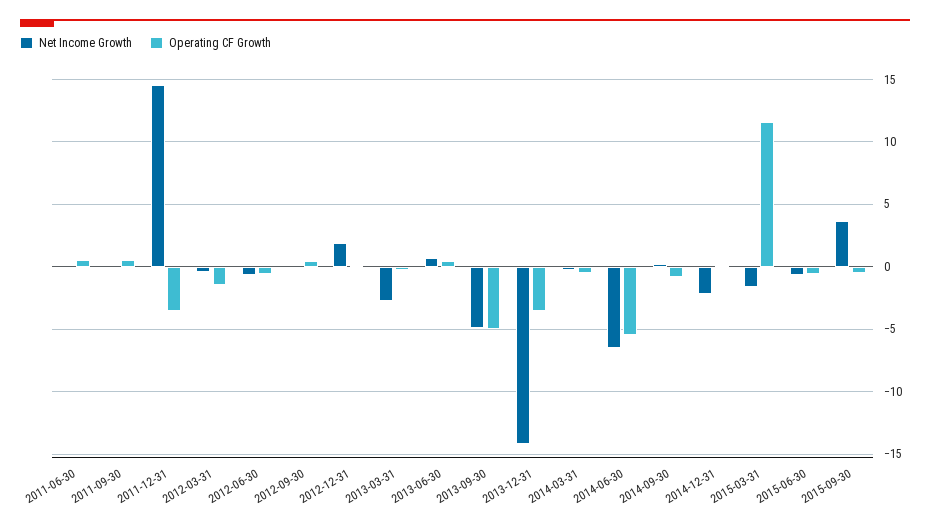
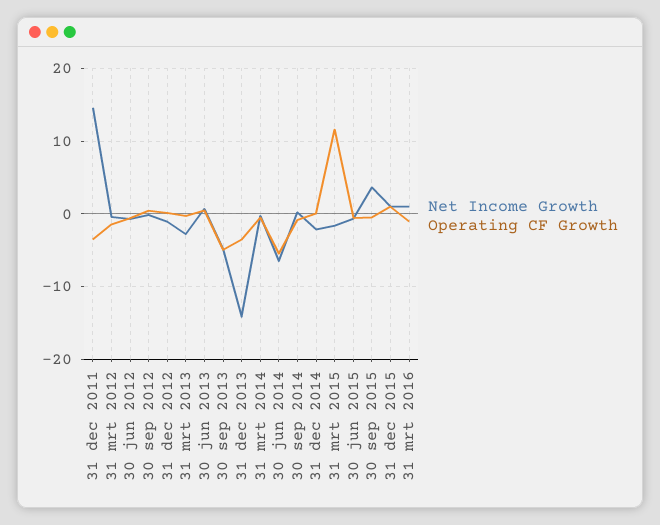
Net Income Growth, 2011-06-30: 0 -> none
Operating CF Growth, 2011-06-30: 0.5 -> none
Net Income Growth, 2011-09-30: 0 -> none
Operating CF Growth, 2011-09-30: 0.5 -> none
Net Income Growth, 2012-12-31: 2 -> -1
Net Income Growth, 31 dec 2015: none -> 1
Operating CF Growth, 31 dec 2015: none -> 1
Net Income Growth, 31 mrt 2016: none -> 1
Operating CF Growth, 31 mrt 2016: none -> -1

